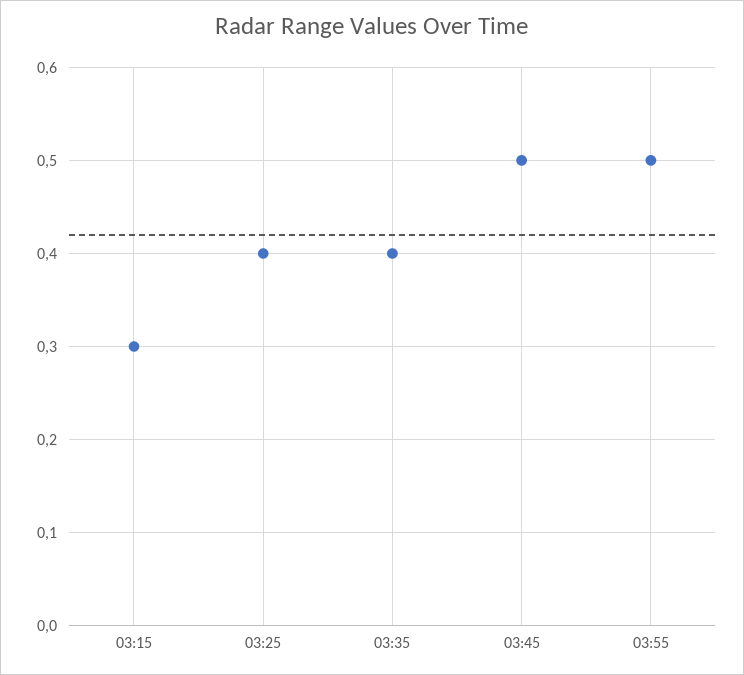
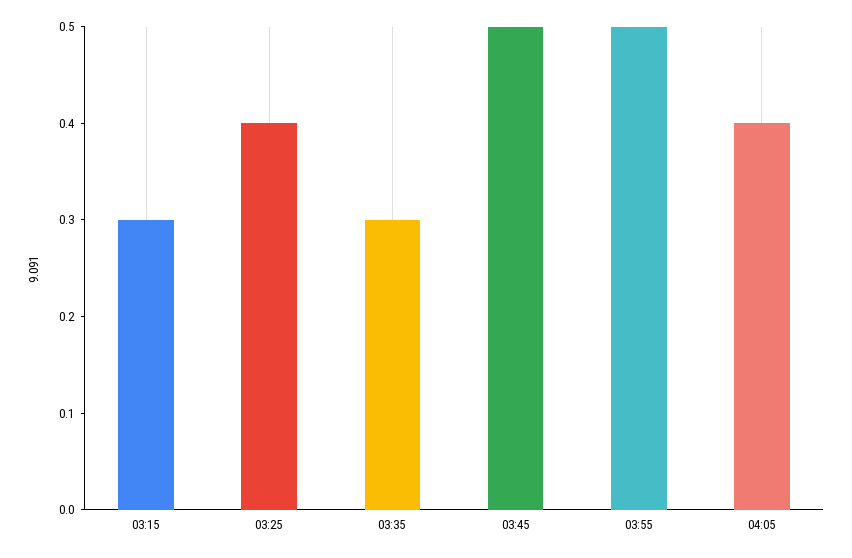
03:35: 0.4 -> 0.3
04:05: none -> 0.4

